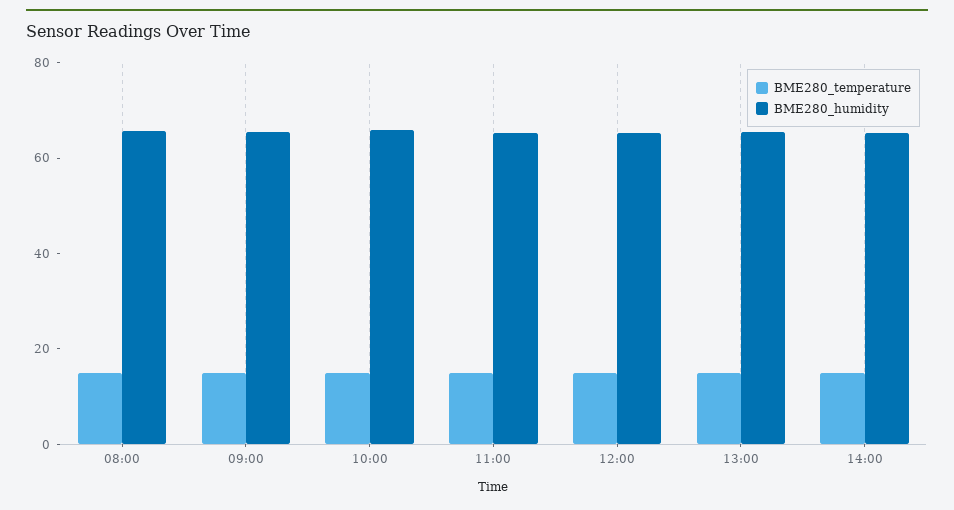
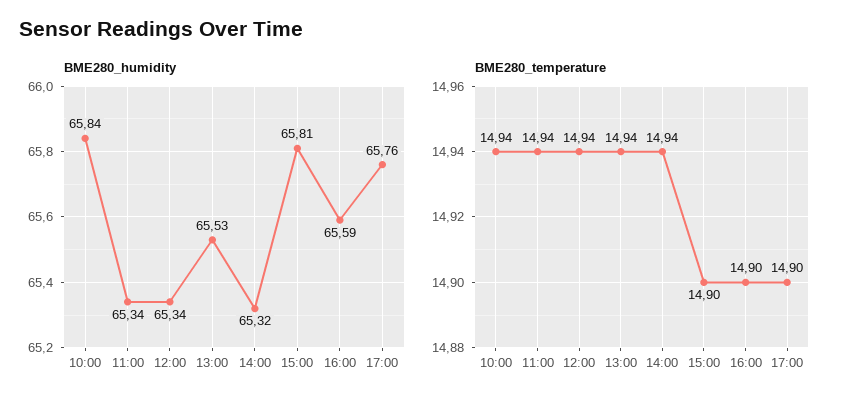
BME280_temperature, 08:00: 15 -> none
BME280_humidity, 08:00: 65 -> none
BME280_temperature, 09:00: 15 -> none
BME280_humidity, 09:00: 65 -> none
BME280_humidity, 15:00: none -> 65.81
BME280_humidity, 16:00: none -> 65.59
BME280_humidity, 17:00: none -> 65.76
BME280_temperature, 15:00: none -> 14.9
BME280_temperature, 16:00: none -> 14.9
BME280_temperature, 17:00: none -> 14.9

